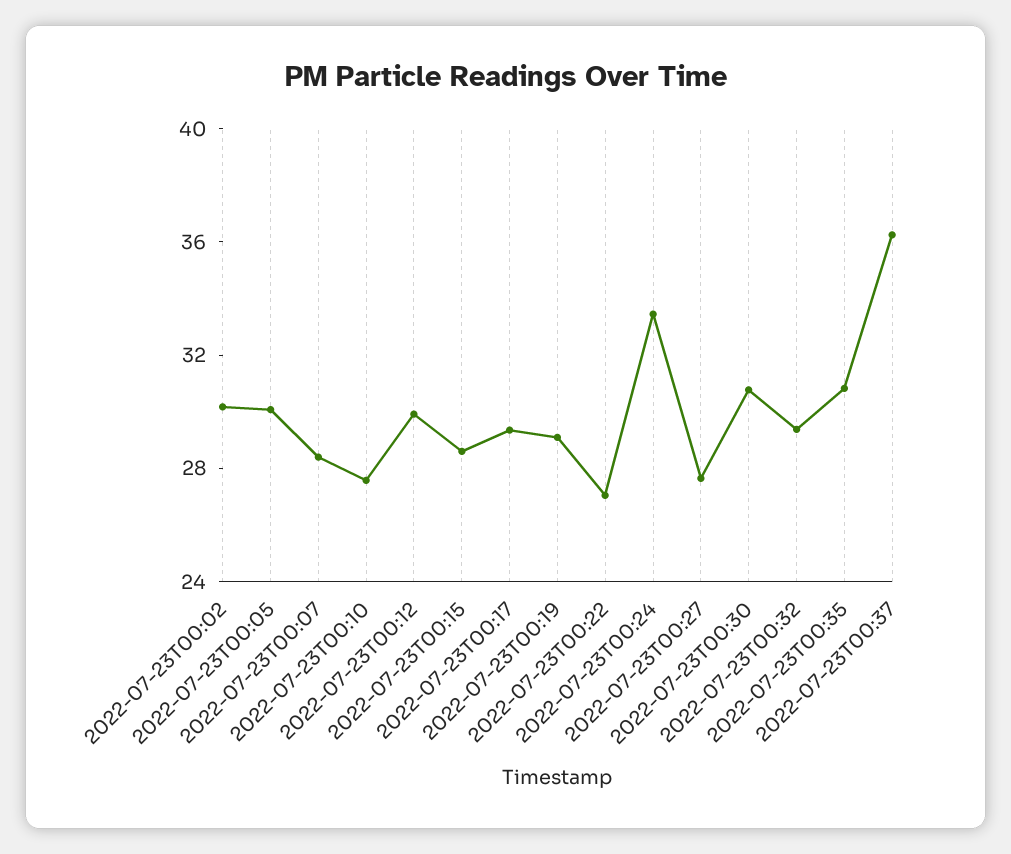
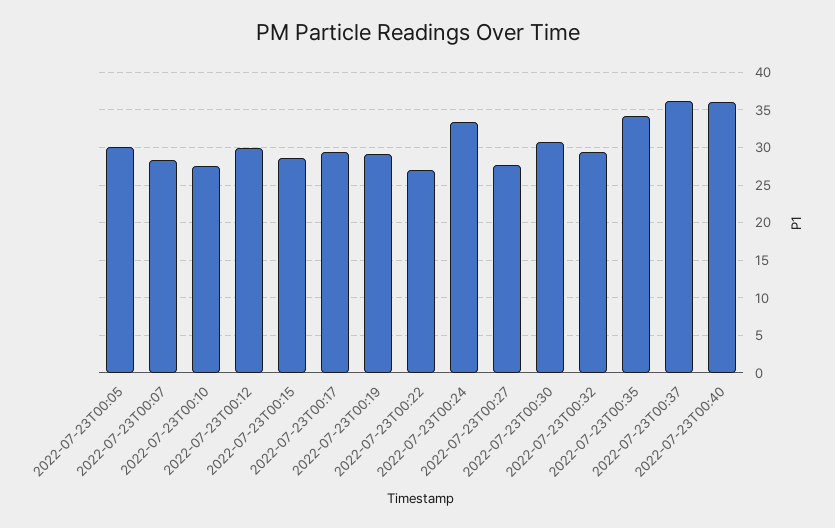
2022-07-23T00:02: 30 -> none
2022-07-23T00:35: 31 -> 34
2022-07-23T00:40: none -> 36

